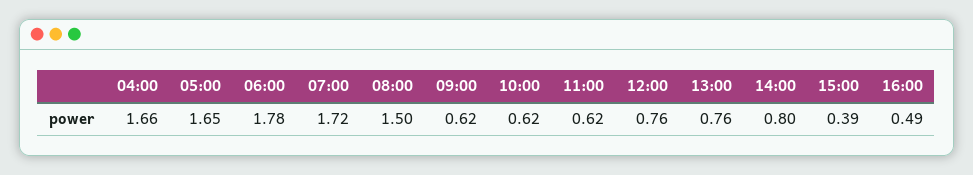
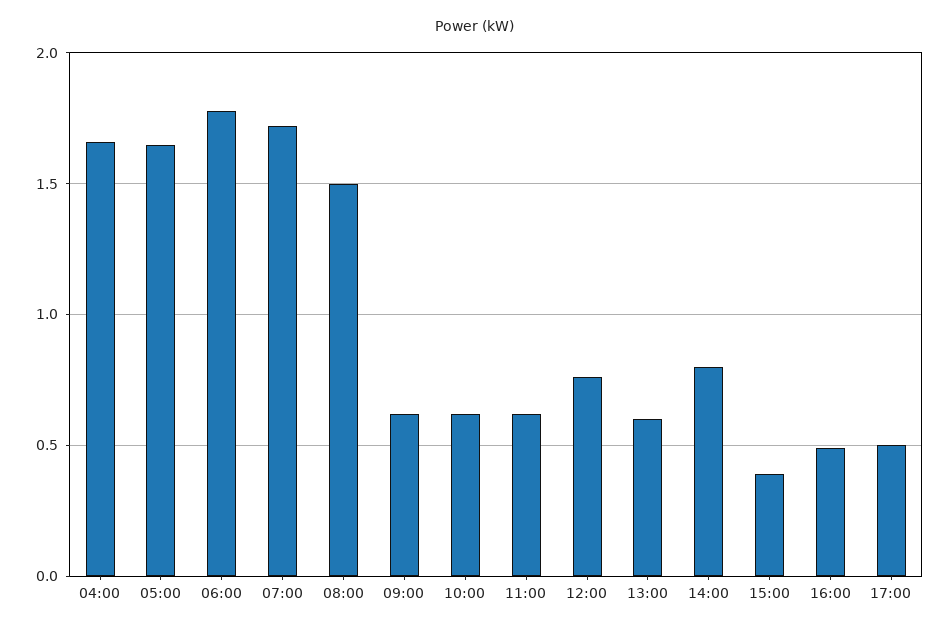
13:00: 0.76 -> 0.6
17:00: none -> 0.5

